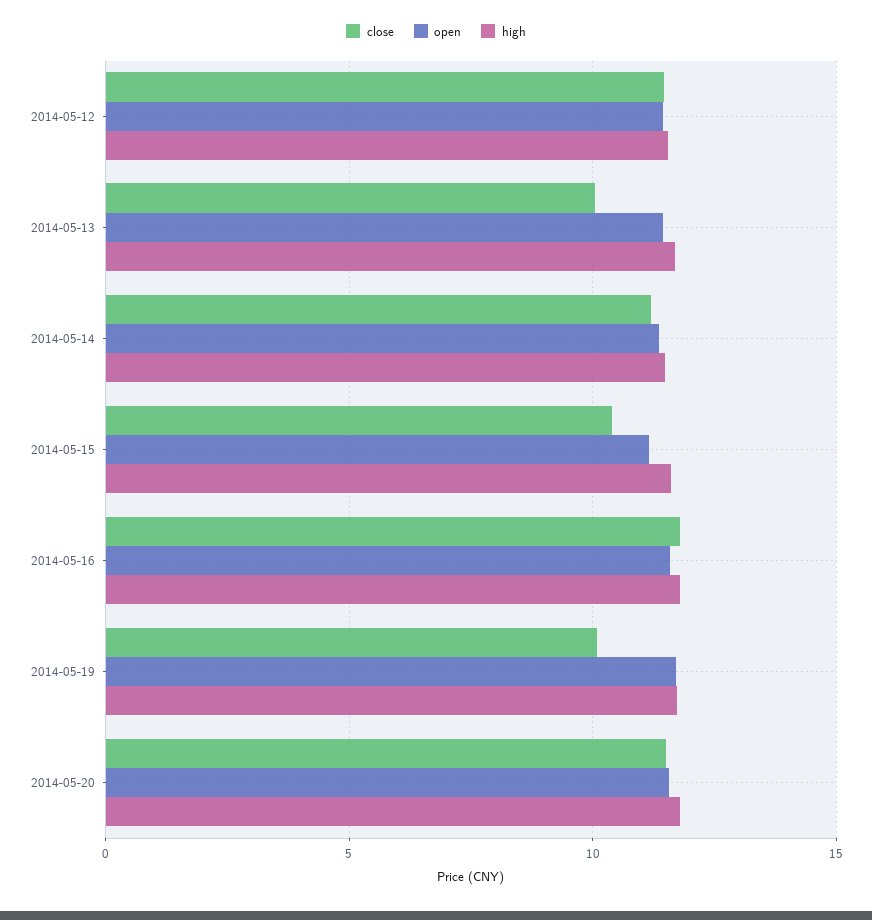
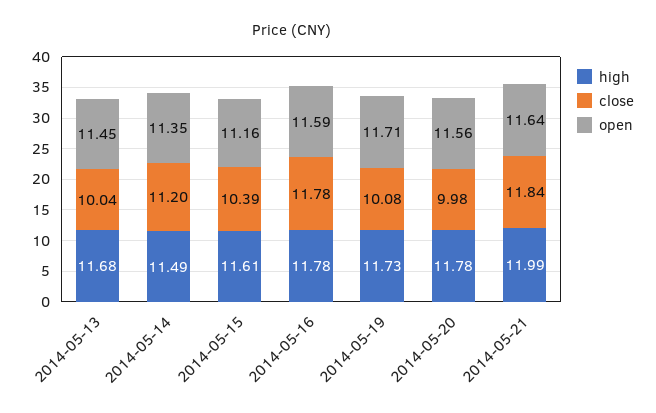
close, 2014-05-12: 11.5 -> none
open, 2014-05-12: 11.5 -> none
high, 2014-05-12: 11.5 -> none
close, 2014-05-20: 11.5 -> 9.98
high, 2014-05-21: none -> 11.99
close, 2014-05-21: none -> 11.84
open, 2014-05-21: none -> 11.64

